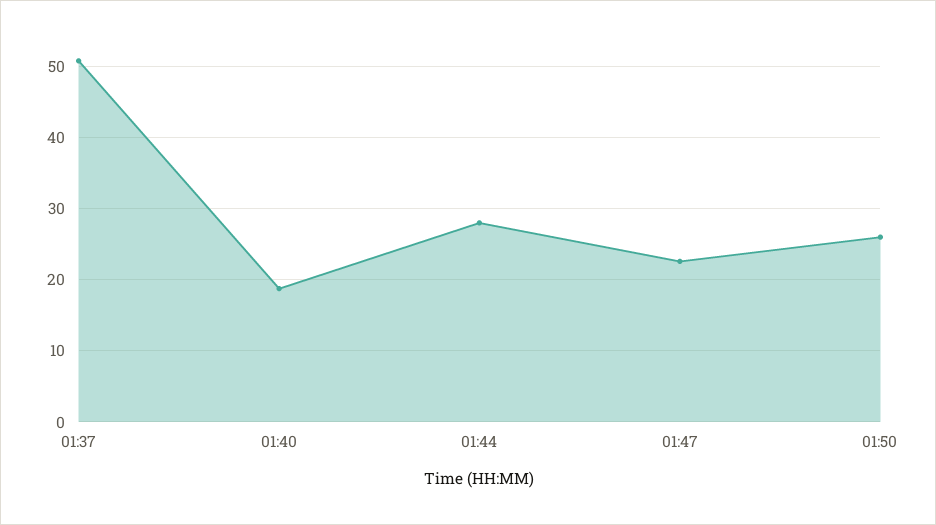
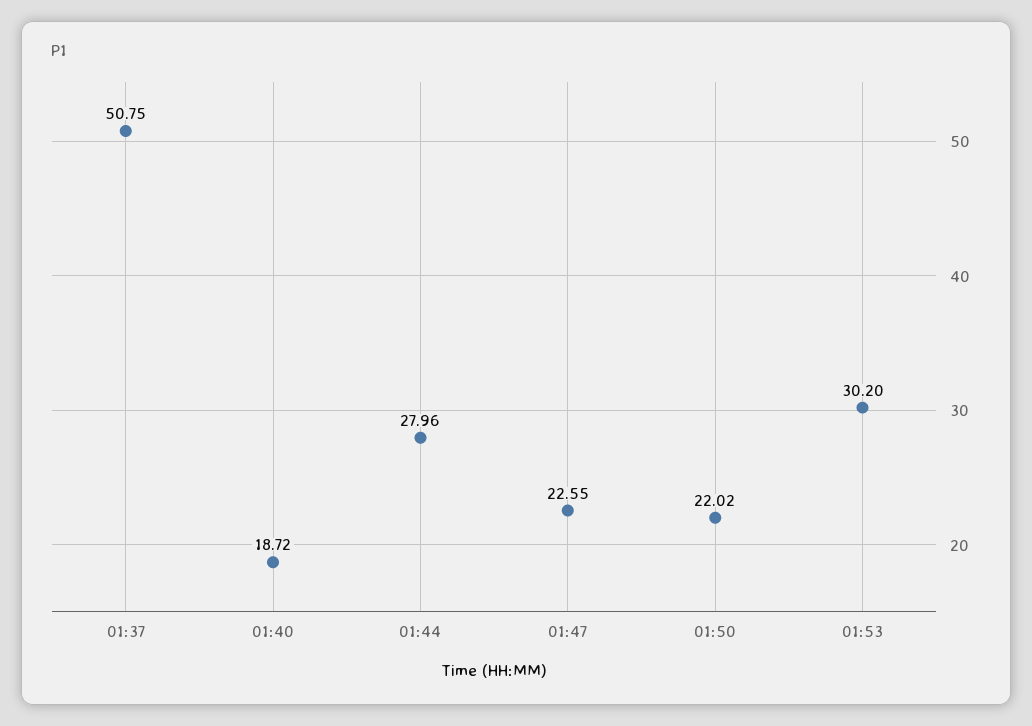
01:50: 26 -> 22.02
01:53: none -> 30.2

